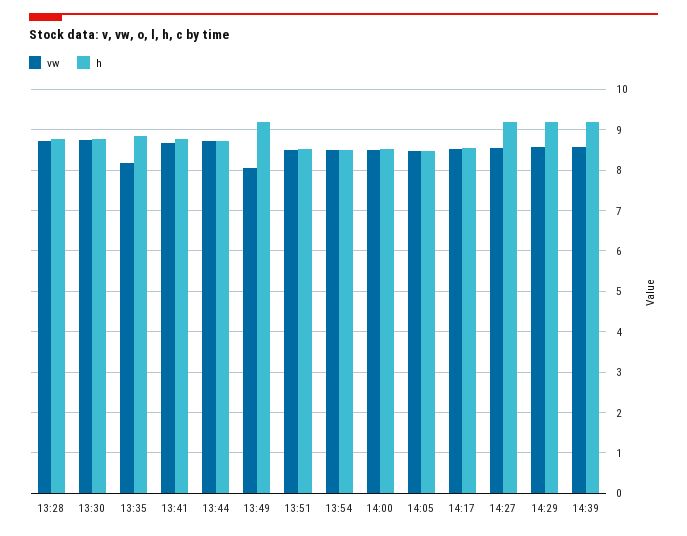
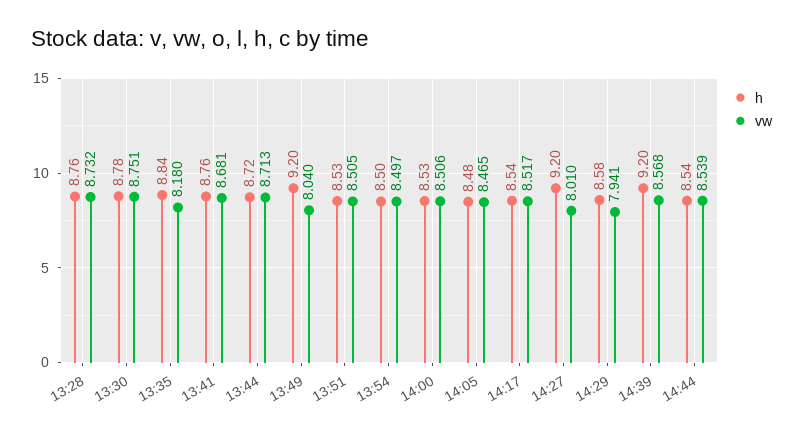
vw, 14:27: 8.6 -> 8.01
vw, 14:29: 8.6 -> 7.941
h, 14:29: 9.2 -> 8.58
h, 14:44: none -> 8.54
vw, 14:44: none -> 8.539

